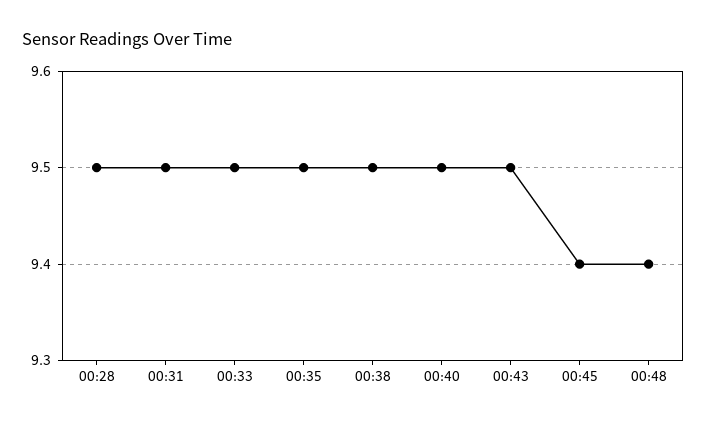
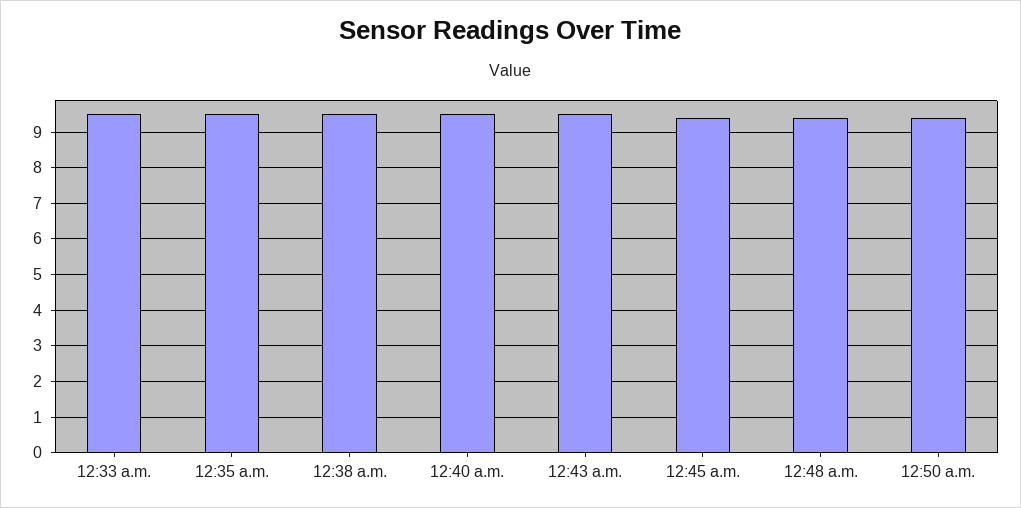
00:28: 9.5 -> none
00:31: 9.5 -> none
12:50 a.m.: none -> 9.5

